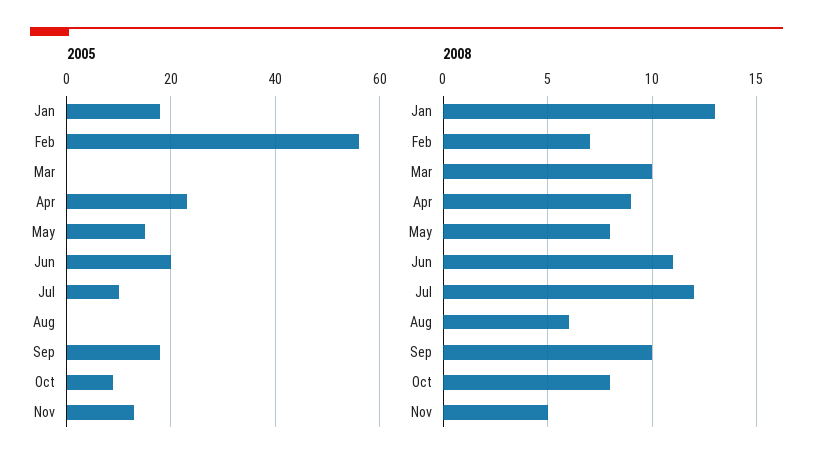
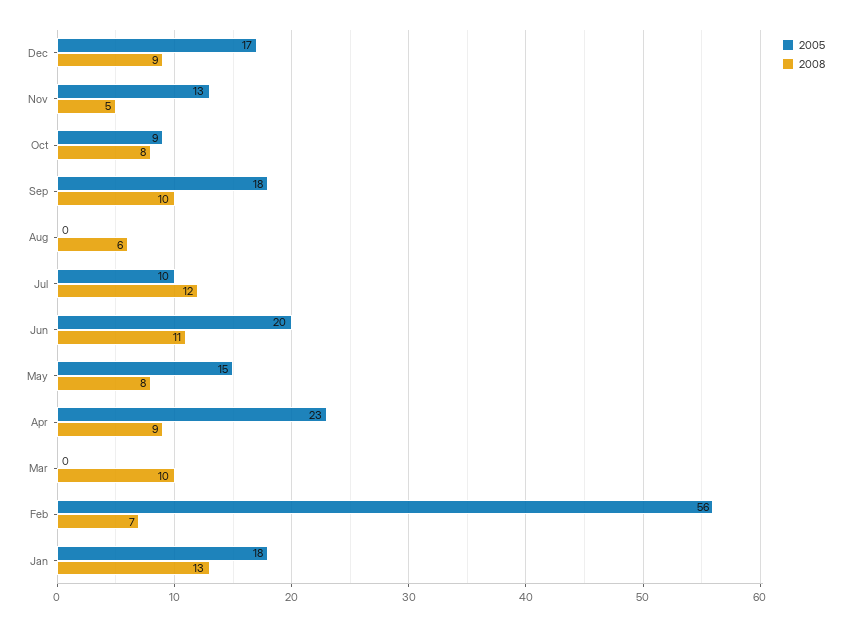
2005, Dec: none -> 17
2008, Dec: none -> 9

